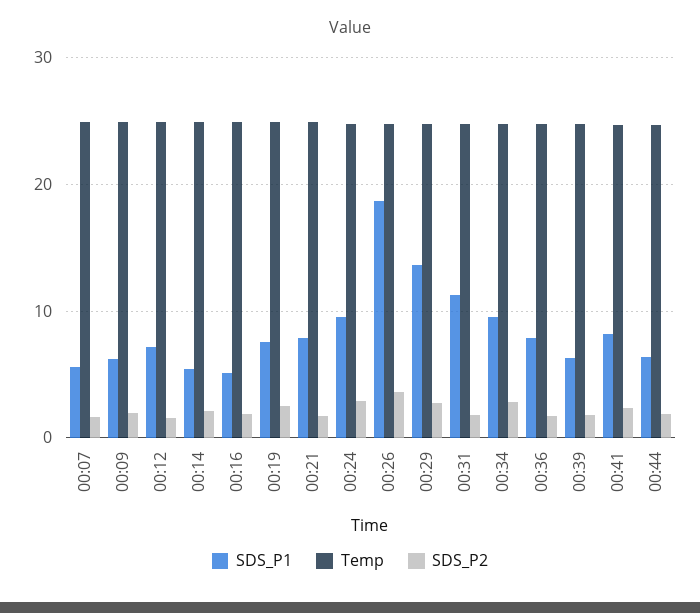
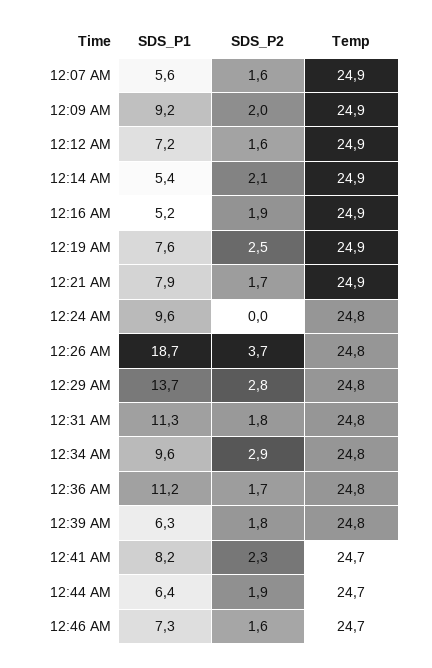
SDS_P1, 00:09: 6 -> 9.2
SDS_P2, 00:24: 3 -> 0
SDS_P1, 00:36: 8 -> 11.2
SDS_P1, 12:46 AM: none -> 7.3
SDS_P2, 12:46 AM: none -> 1.6
Temp, 12:46 AM: none -> 24.7

